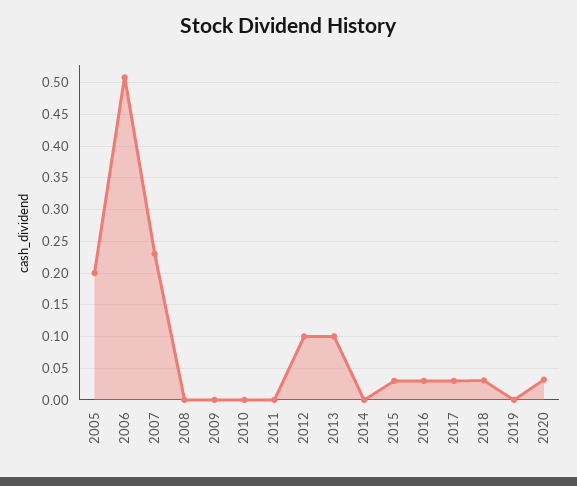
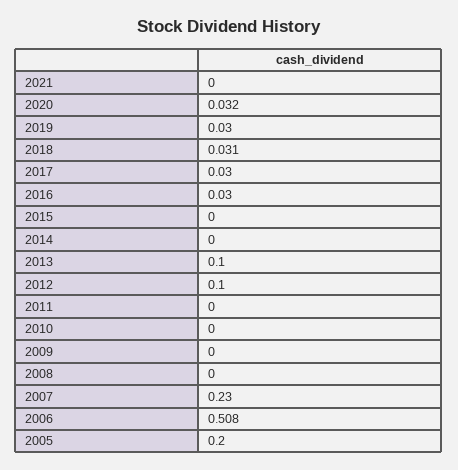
2015: 0.03 -> 0
2019: 0 -> 0.03
2021: none -> 0

